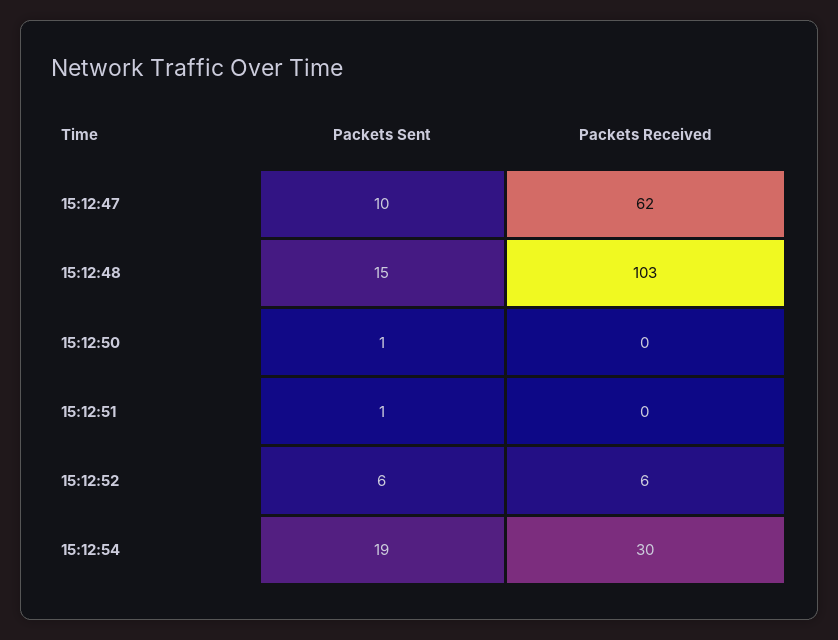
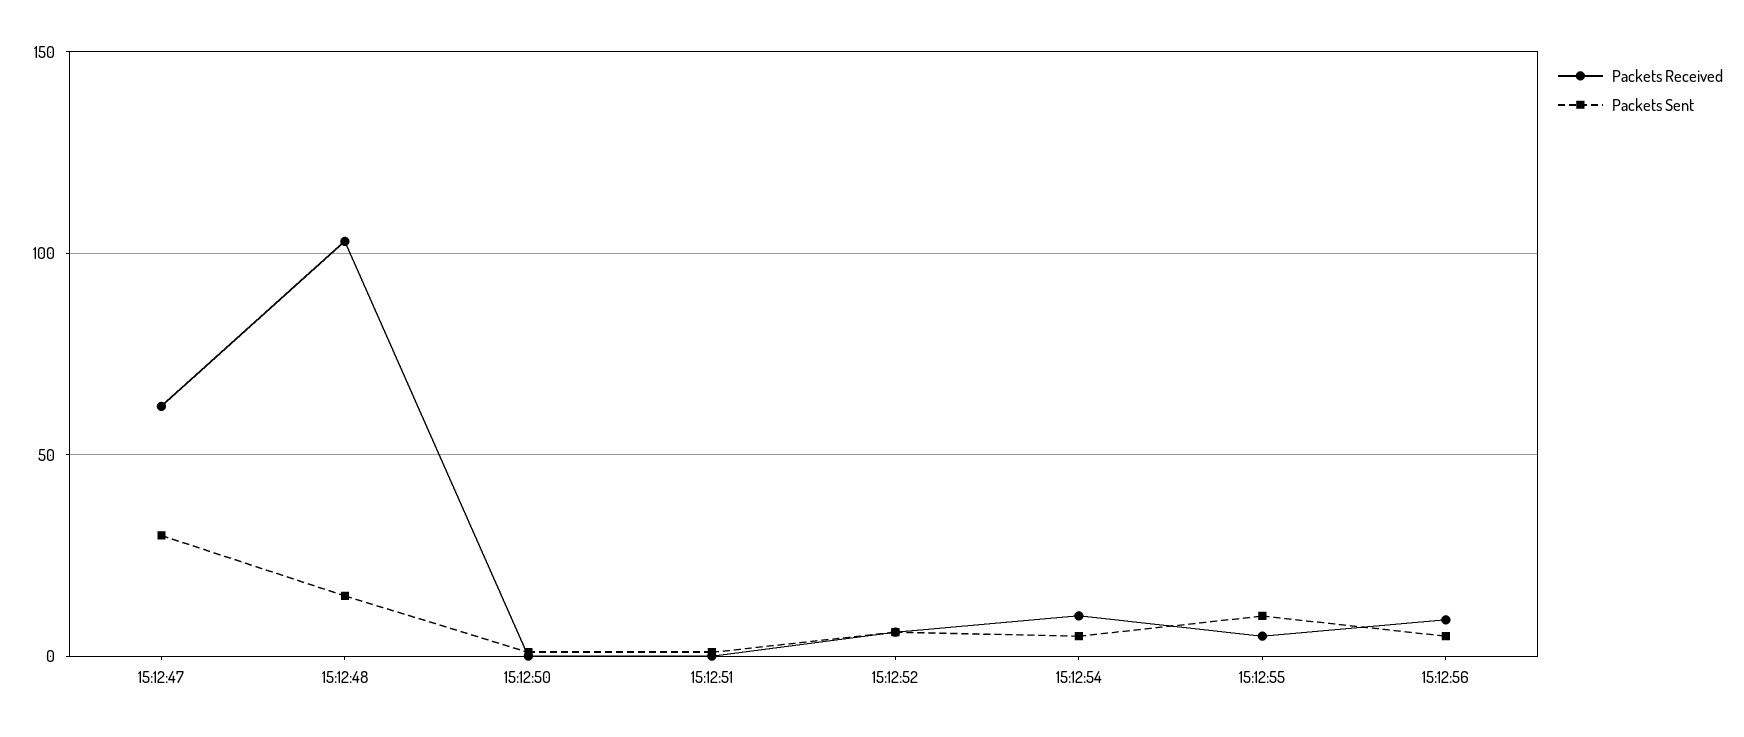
Packets Sent, 15:12:47: 10 -> 30
Packets Sent, 15:12:54: 19 -> 5
Packets Received, 15:12:54: 30 -> 10
Packets Received, 15:12:55: none -> 5
Packets Sent, 15:12:55: none -> 10
Packets Received, 15:12:56: none -> 10
Packets Sent, 15:12:56: none -> 5

